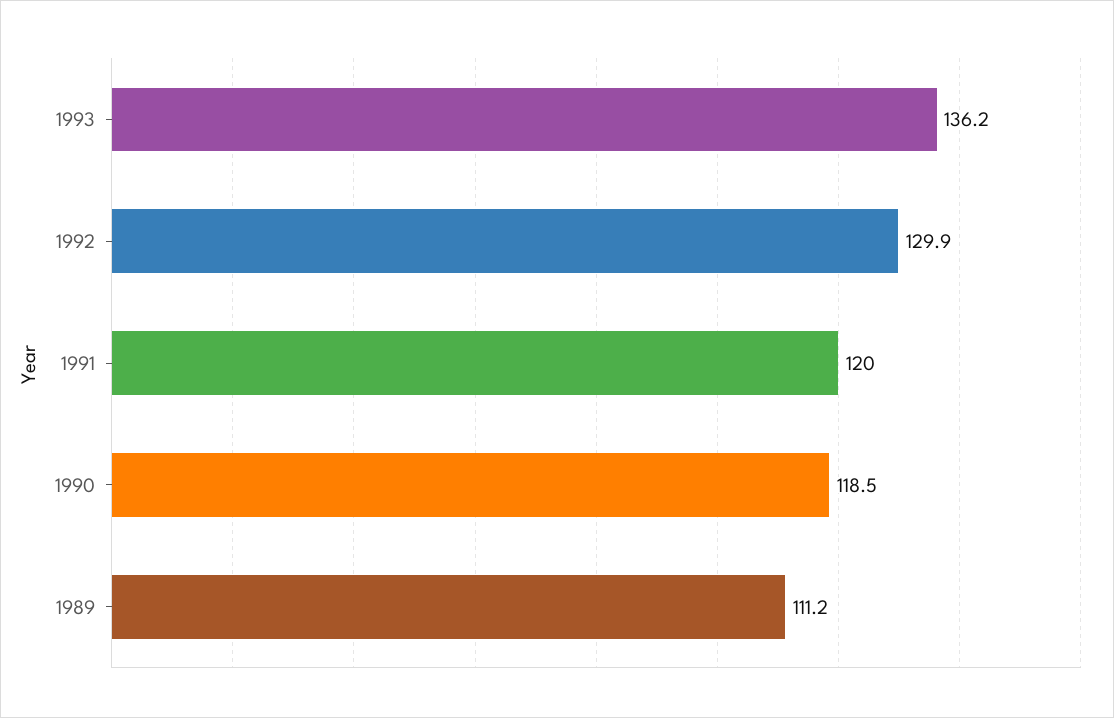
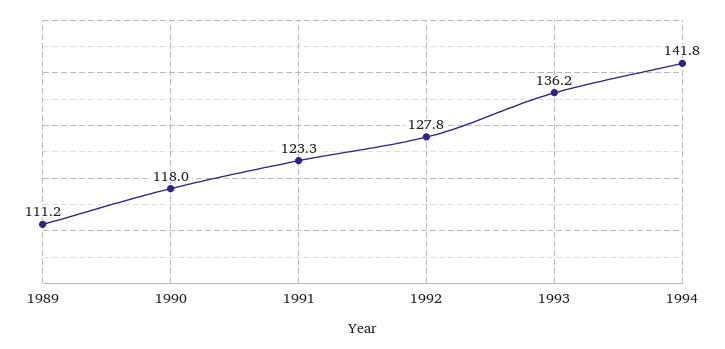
1992: 129.9 -> 127.8
1991: 120 -> 123.3
1990: 118.5 -> 118
1994: none -> 141.8

